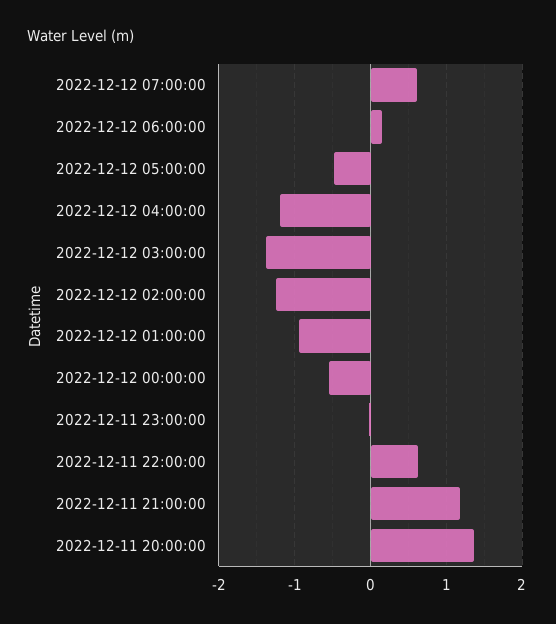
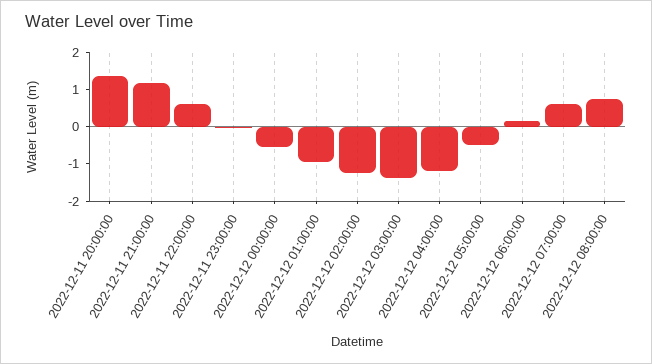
2022-12-12 08:00:00: none -> 0.75

